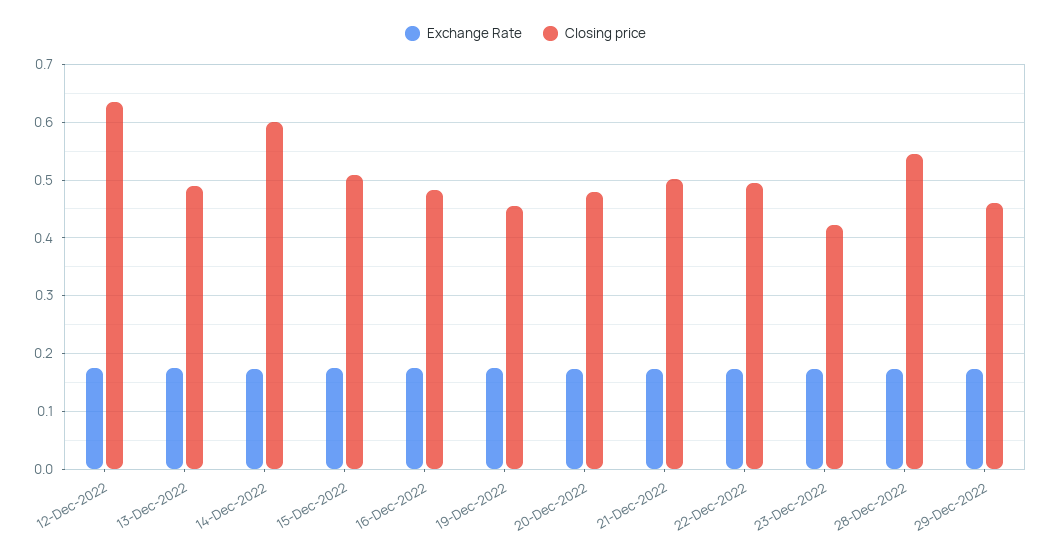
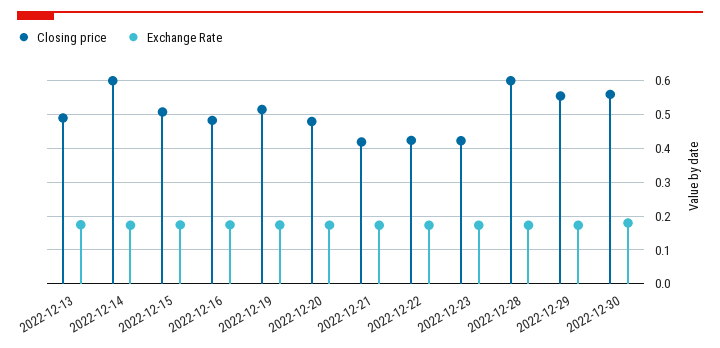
Exchange Rate, 12-Dec-2022: 0.18 -> none
Closing price, 12-Dec-2022: 0.64 -> none
Closing price, 19-Dec-2022: 0.46 -> 0.52
Closing price, 21-Dec-2022: 0.5 -> 0.42
Closing price, 22-Dec-2022: 0.5 -> 0.42
Closing price, 28-Dec-2022: 0.54 -> 0.6
Closing price, 29-Dec-2022: 0.46 -> 0.56
Closing price, 2022-12-30: none -> 0.56
Exchange Rate, 2022-12-30: none -> 0.18

